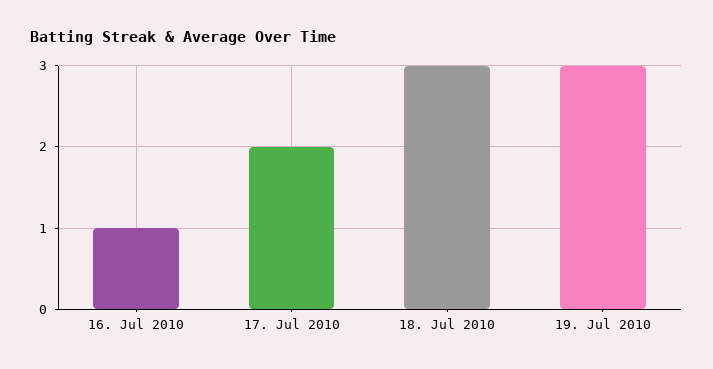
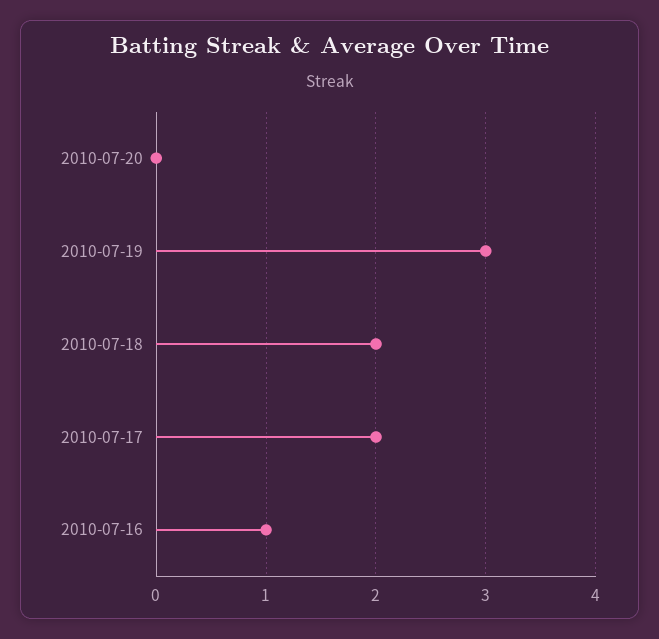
18. Jul 2010: 3 -> 2
2010-07-20: none -> 0

